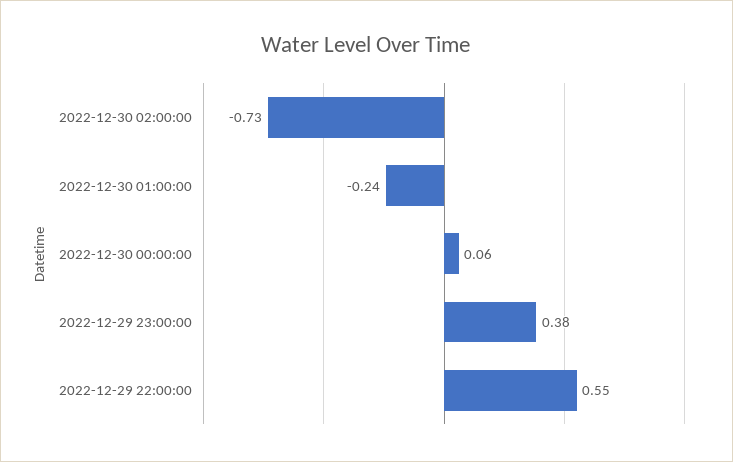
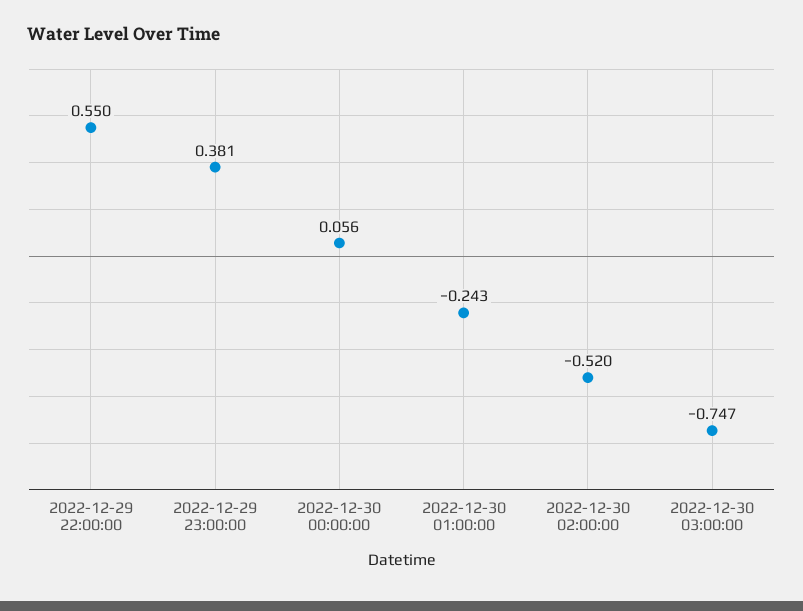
2022-12-30 02:00:00: -0.73 -> -0.52
2022-12-30 03:00:00: none -> -0.747

